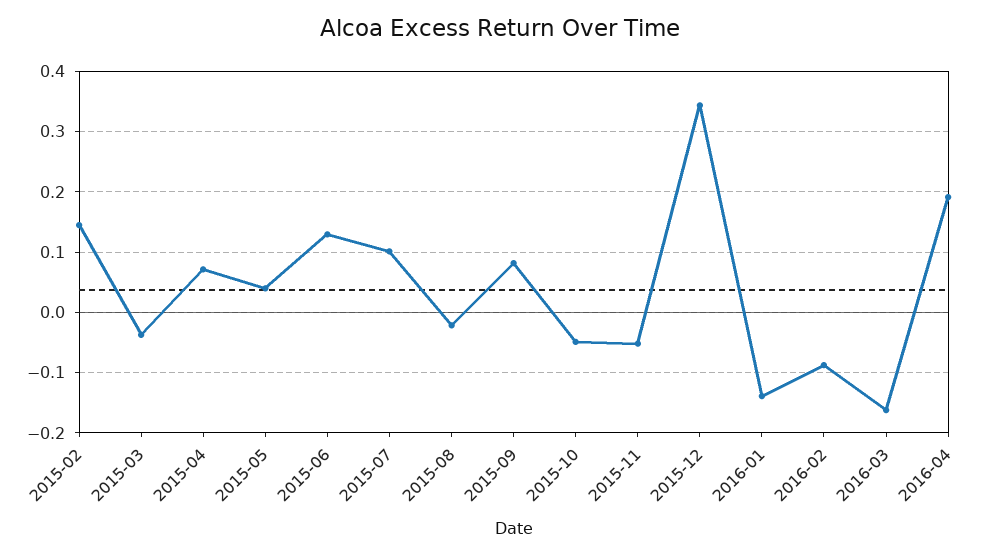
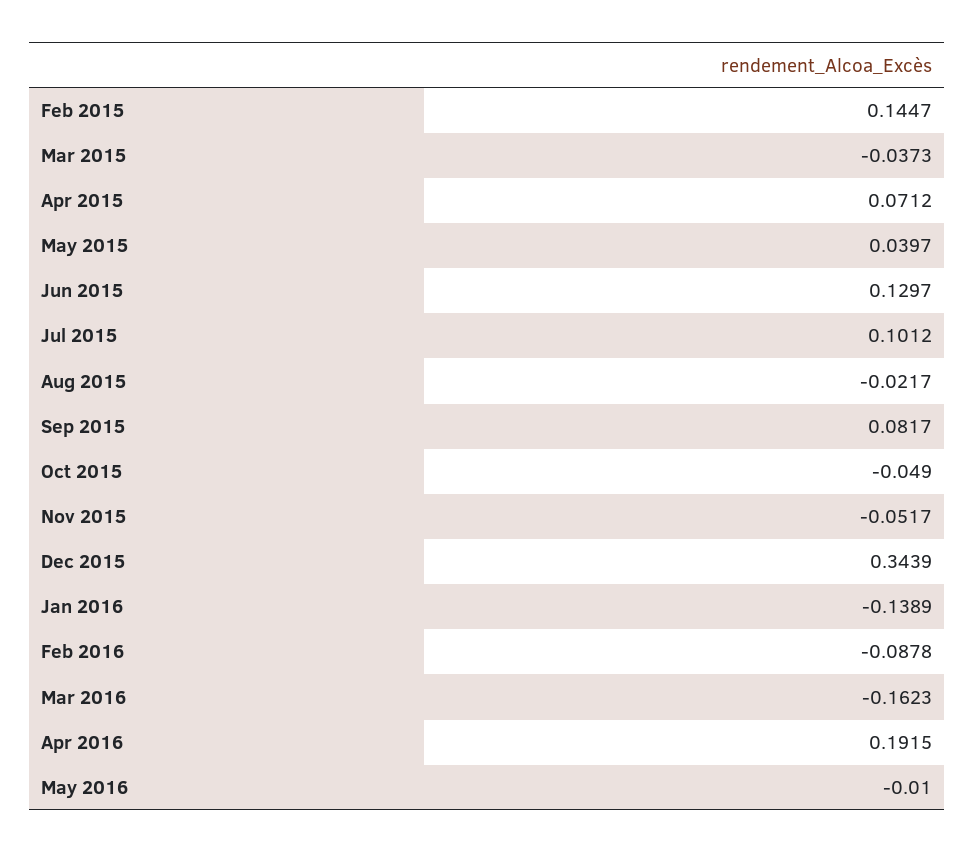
May 2016: none -> -0.01

